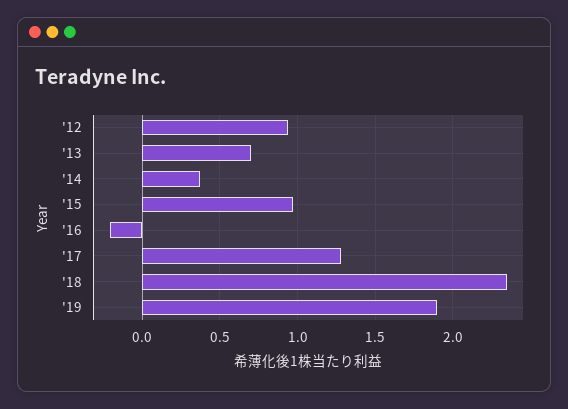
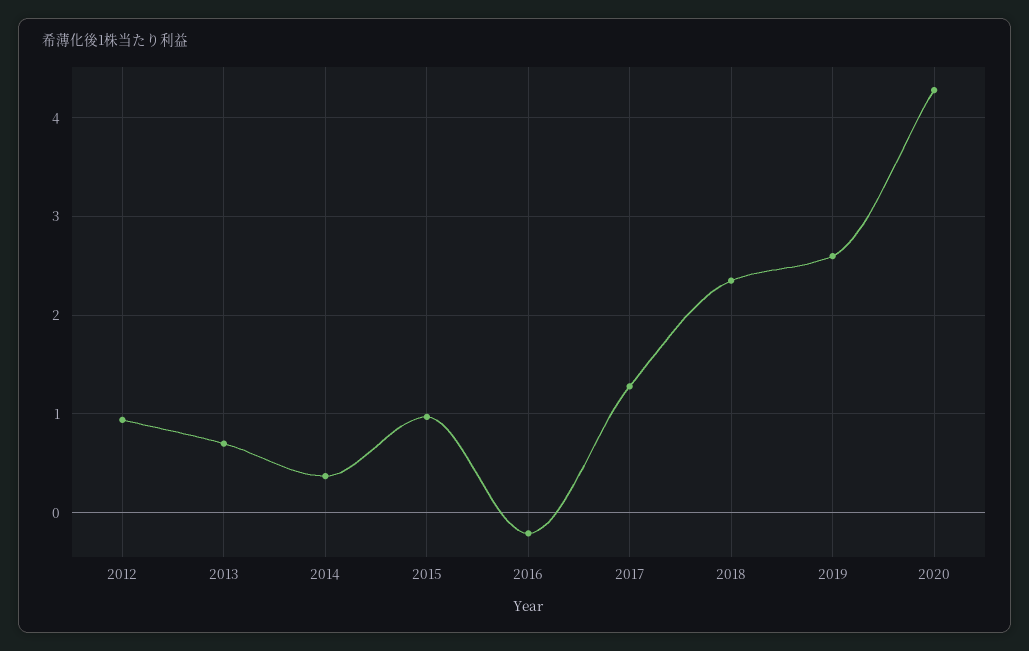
'19: 1.9 -> 2.6
2020: none -> 4.3

